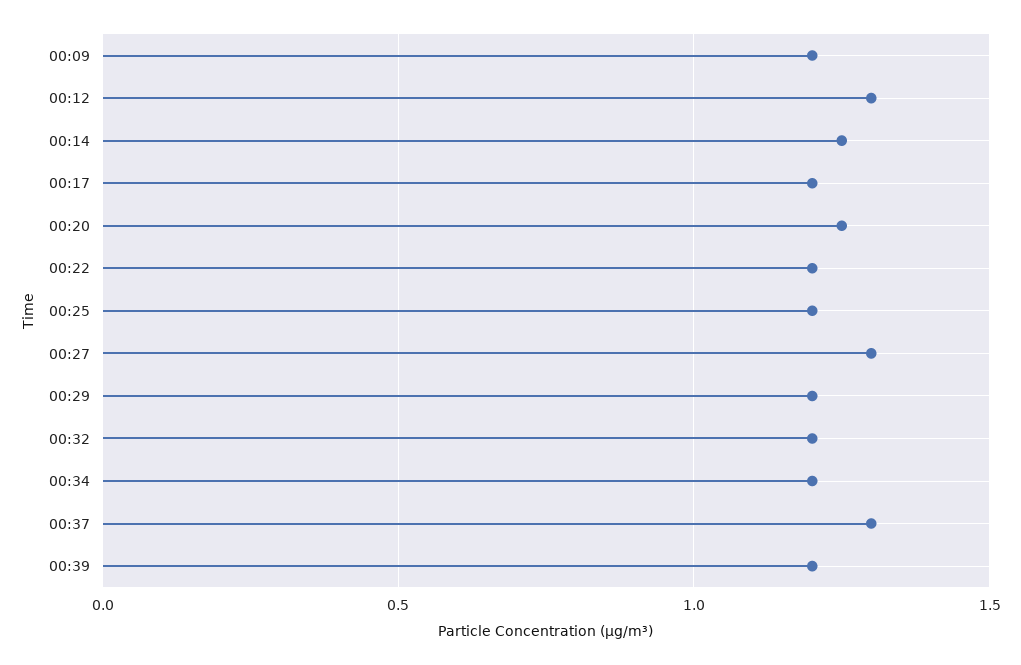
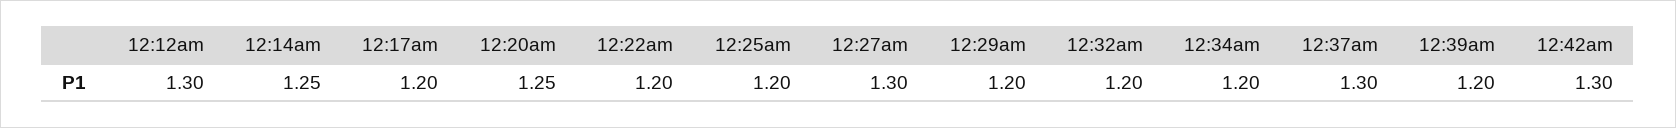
00:09: 1.2 -> none
12:42am: none -> 1.3

